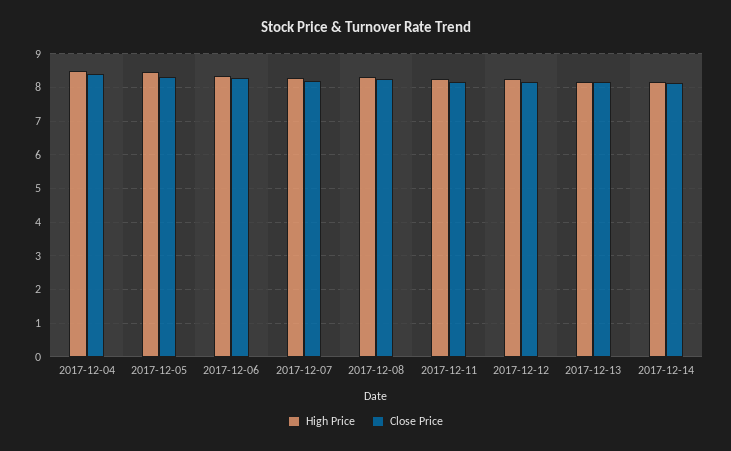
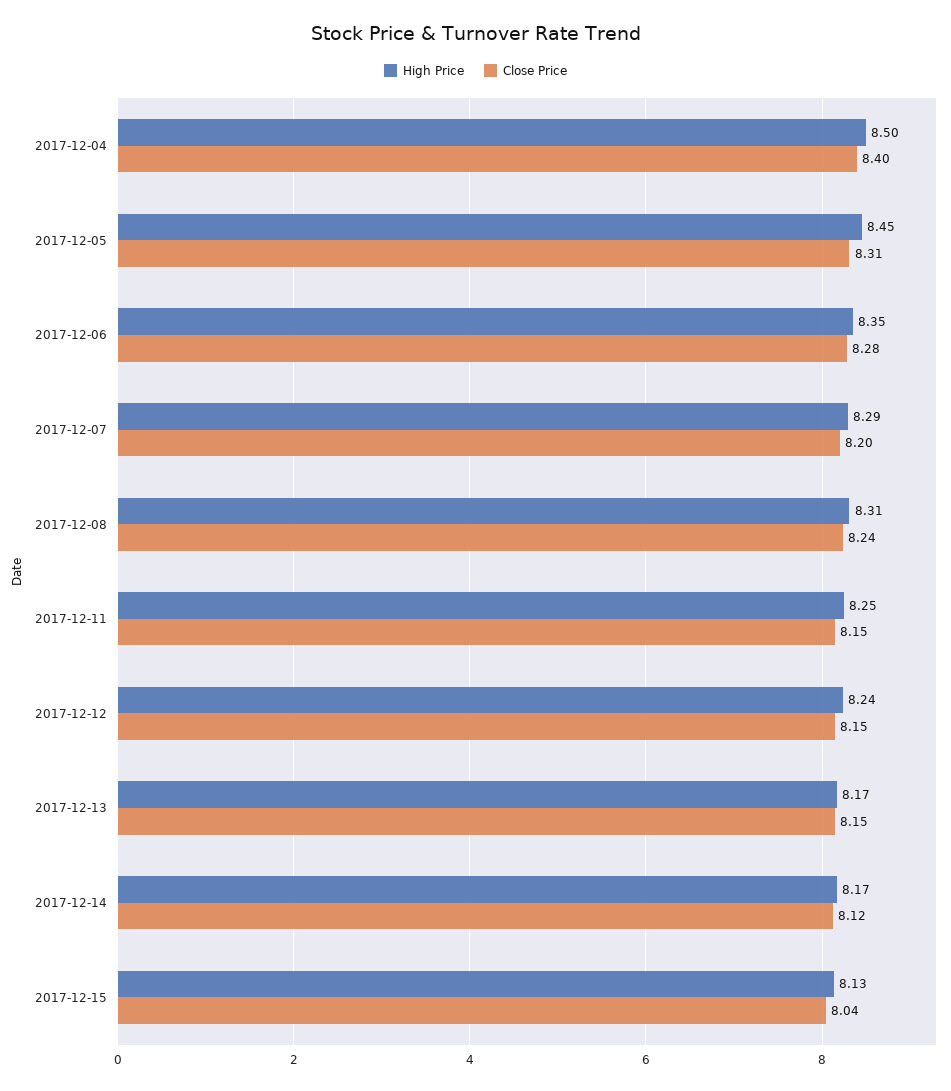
High Price, 2017-12-15: none -> 8.13
Close Price, 2017-12-15: none -> 8.04

